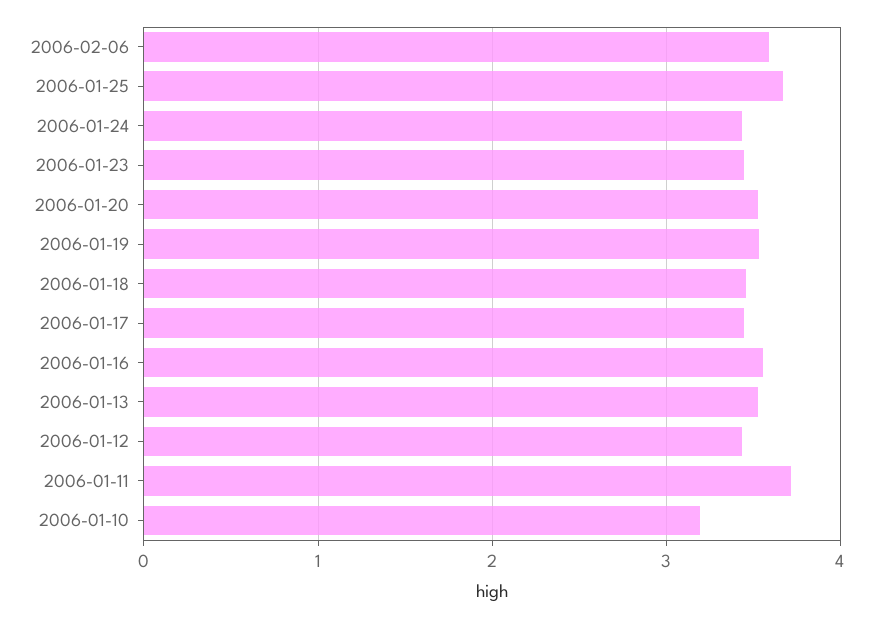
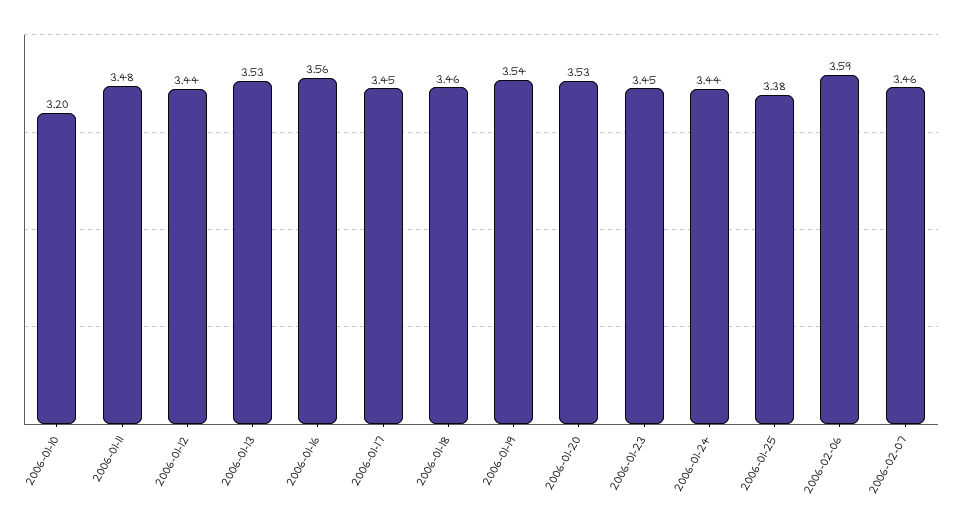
2006-01-25: 3.7 -> 3.38
2006-01-11: 3.7 -> 3.48
2006-02-07: none -> 3.46

